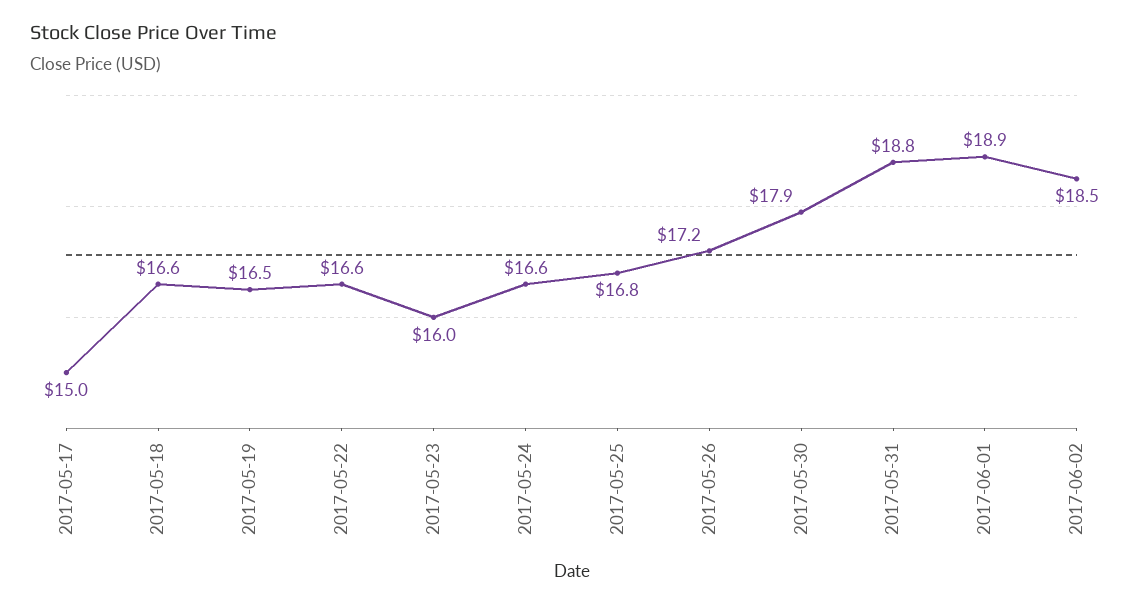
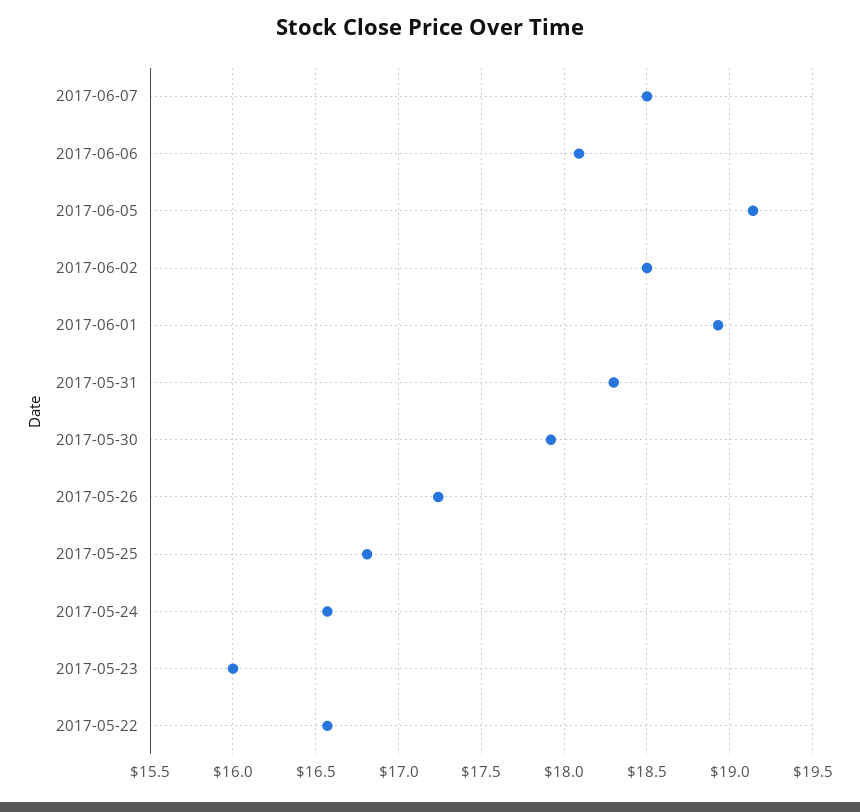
2017-05-17: 15 -> none
2017-05-18: 16.6 -> none
2017-05-19: 16.5 -> none
2017-05-31: 18.8 -> 18.3
2017-06-07: none -> 18.5
2017-06-06: none -> 18.1
2017-06-05: none -> 19.15

